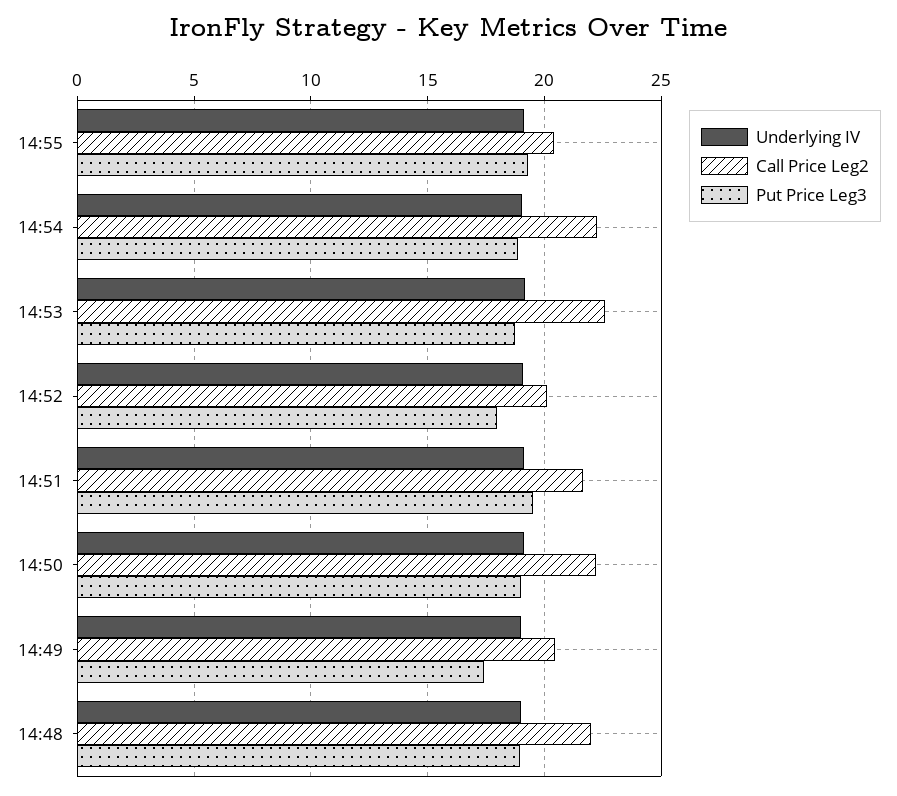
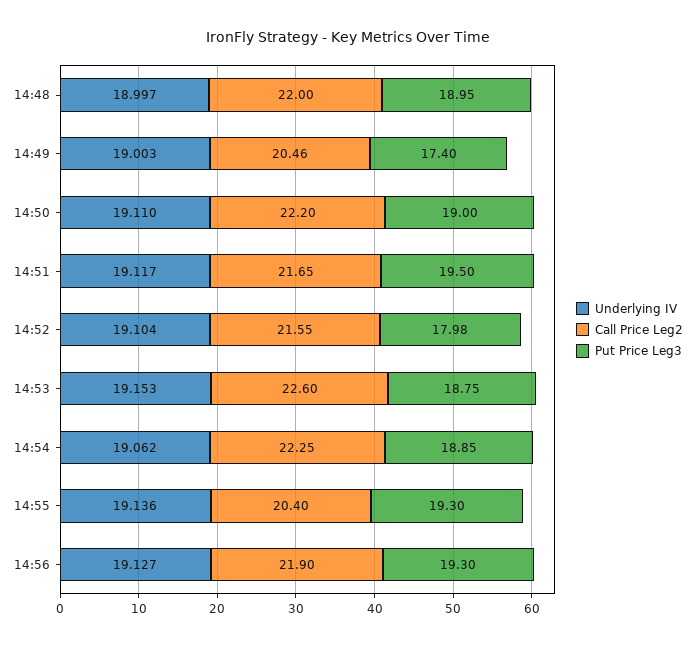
Call Price Leg2, 14:52: 20 -> 21.55
Underlying IV, 14:56: none -> 19.127
Call Price Leg2, 14:56: none -> 21.9
Put Price Leg3, 14:56: none -> 19.3

